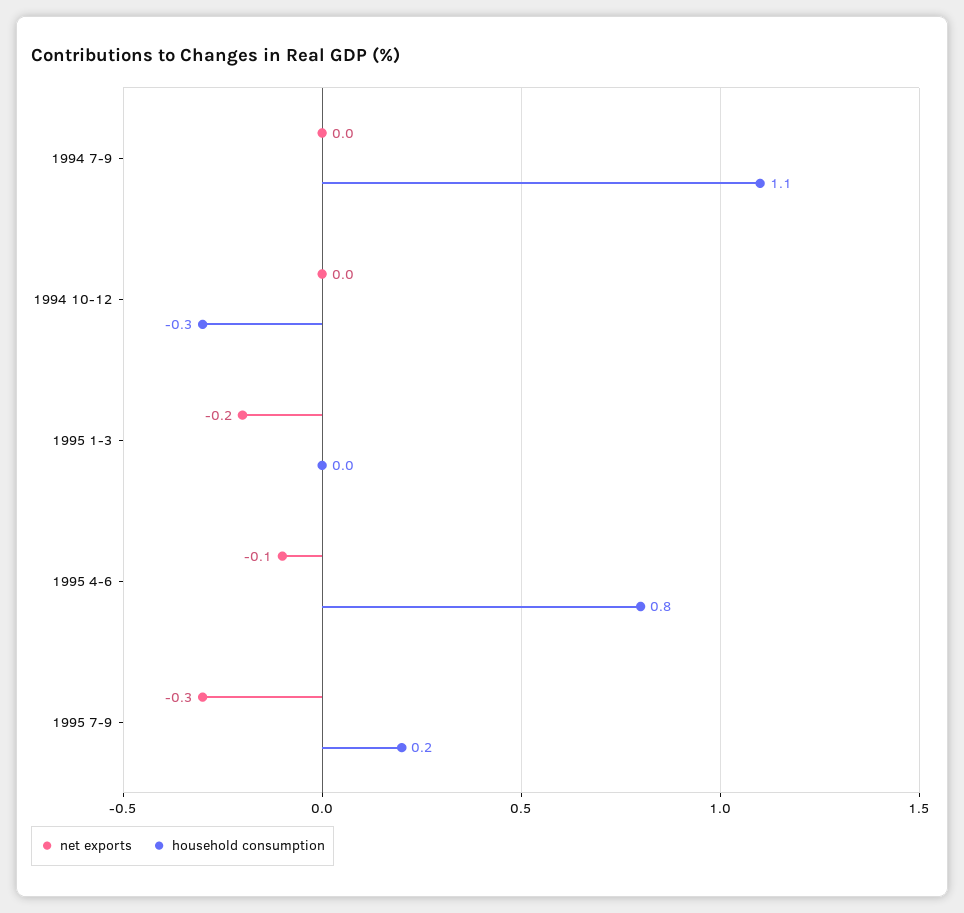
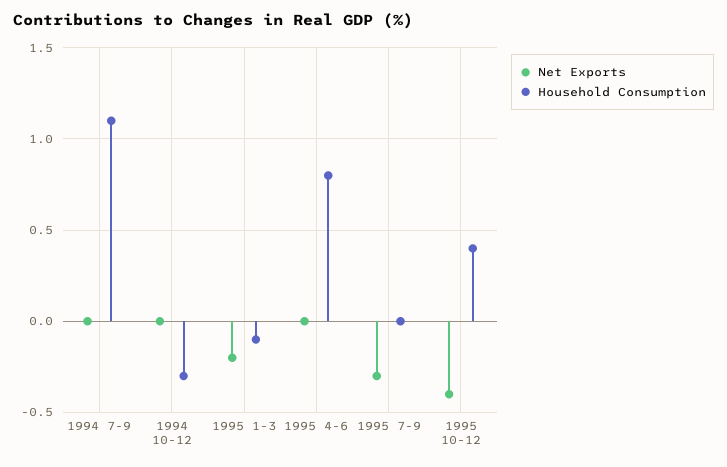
household consumption, 1995 1-3: 0 -> -0.1
net exports, 1995 4-6: -0.1 -> 0
household consumption, 1995 7-9: 0.2 -> 0
net exports, 1995 10-12: none -> -0.4
household consumption, 1995 10-12: none -> 0.4

